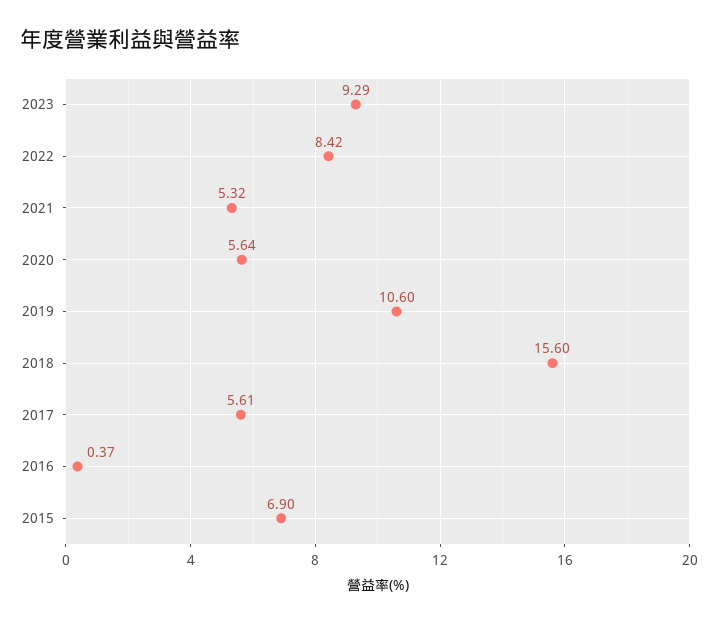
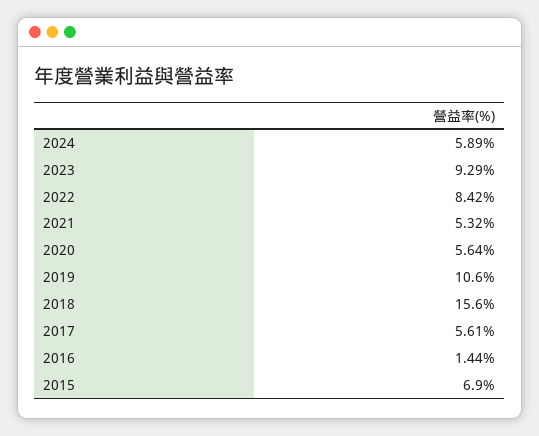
2016: 0.37 -> 1.44
2024: none -> 5.89

